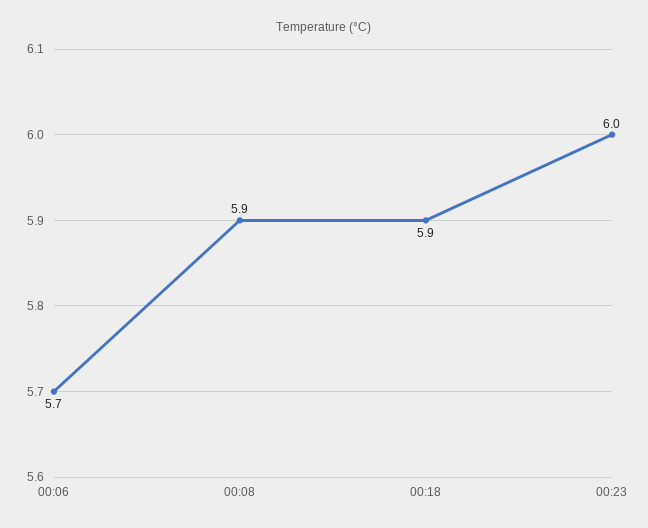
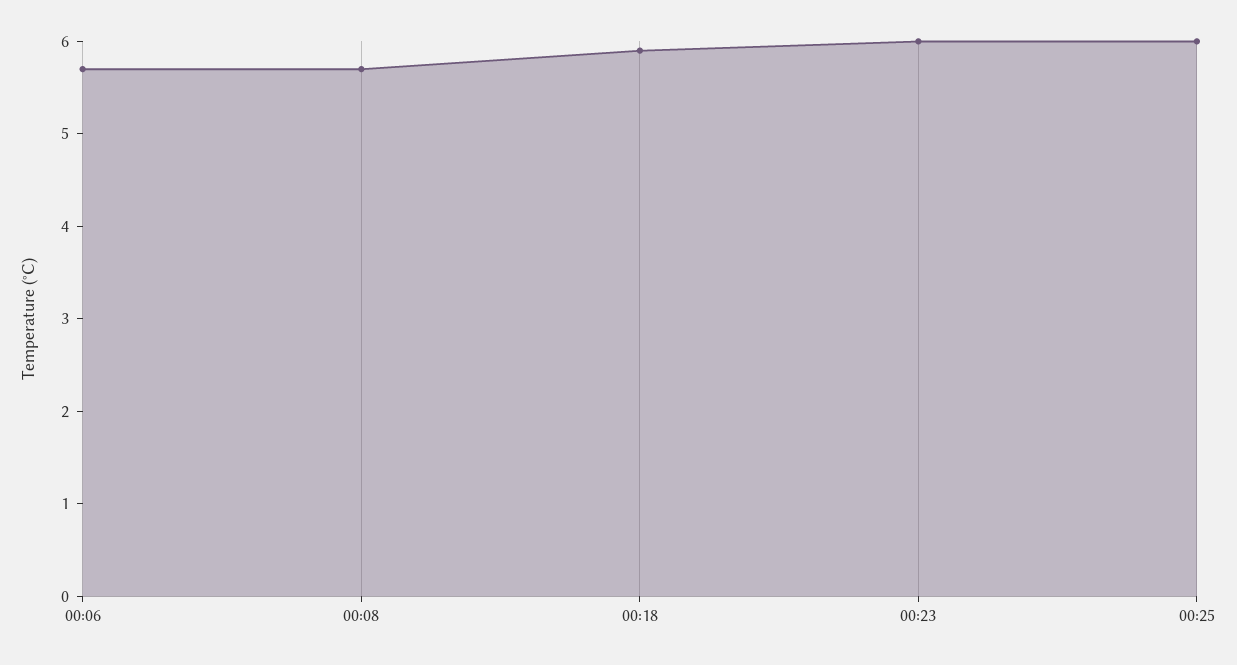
00:08: 5.9 -> 5.7
00:25: none -> 6

